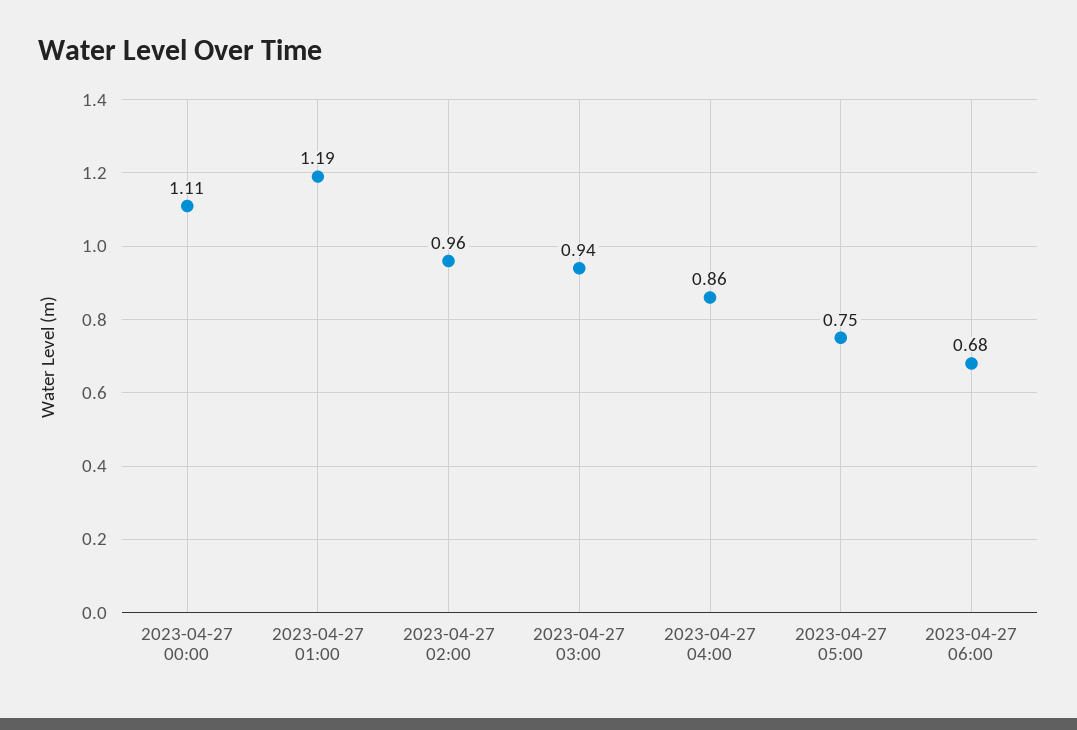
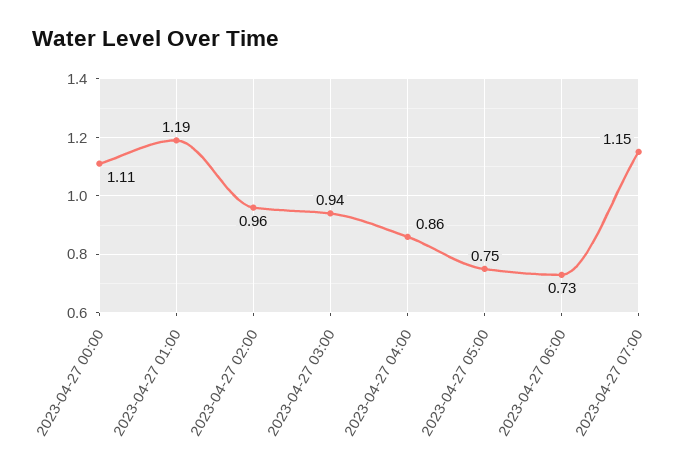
2023-04-27 06:00: 0.68 -> 0.73
2023-04-27 07:00: none -> 1.15

